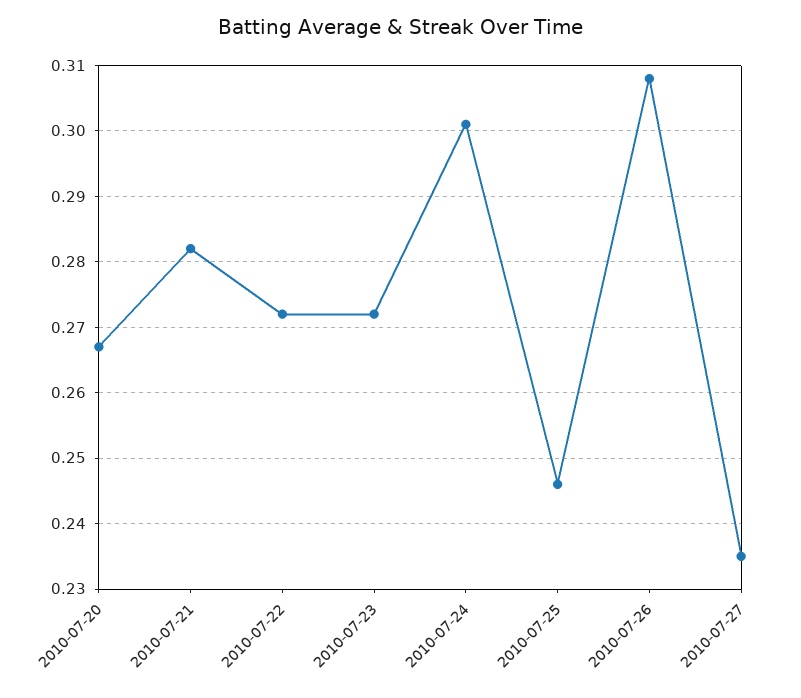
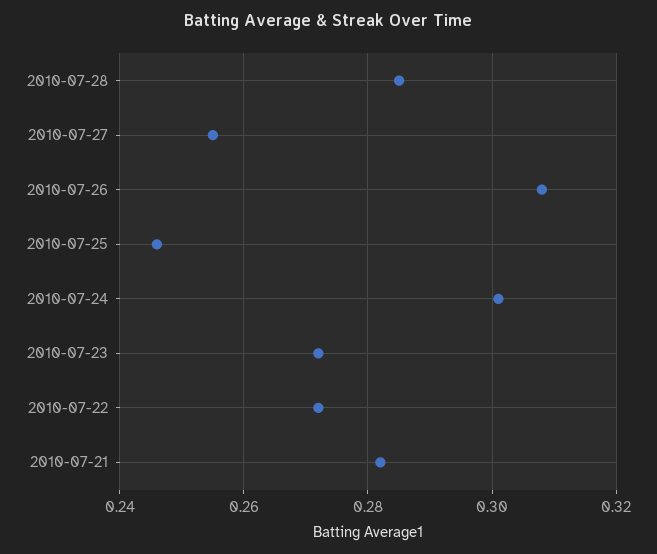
2010-07-20: 0.267 -> none
2010-07-27: 0.235 -> 0.255
2010-07-28: none -> 0.285

